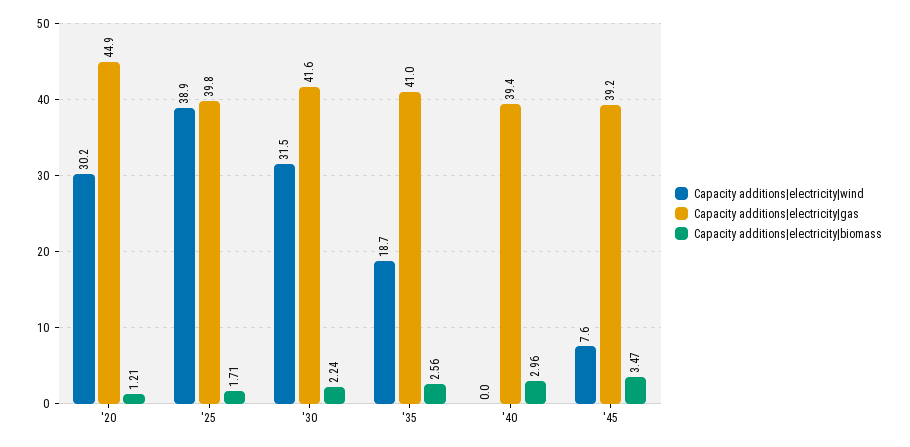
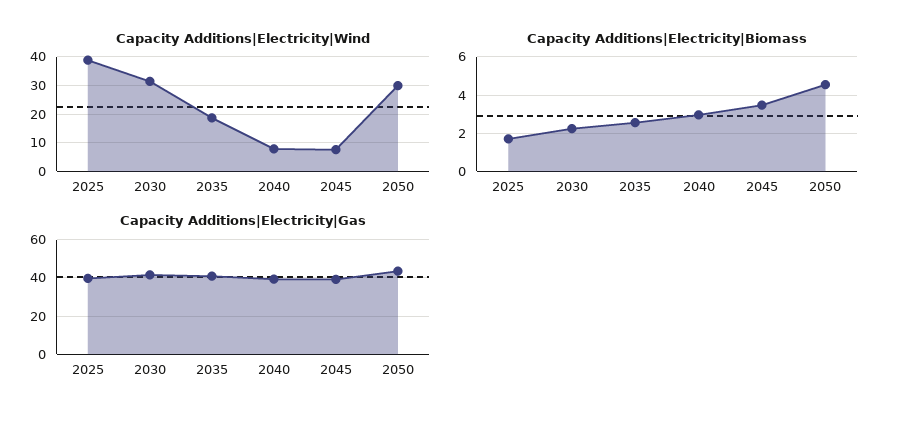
Capacity additions|electricity|wind, '20: 30.2 -> none
Capacity additions|electricity|gas, '20: 44.9 -> none
Capacity additions|electricity|biomass, '20: 1.21 -> none
Capacity additions|electricity|wind, '40: 0 -> 7.5
Capacity additions|electricity|wind, 2050: none -> 30
Capacity additions|electricity|biomass, 2050: none -> 4.5
Capacity additions|electricity|gas, 2050: none -> 45

